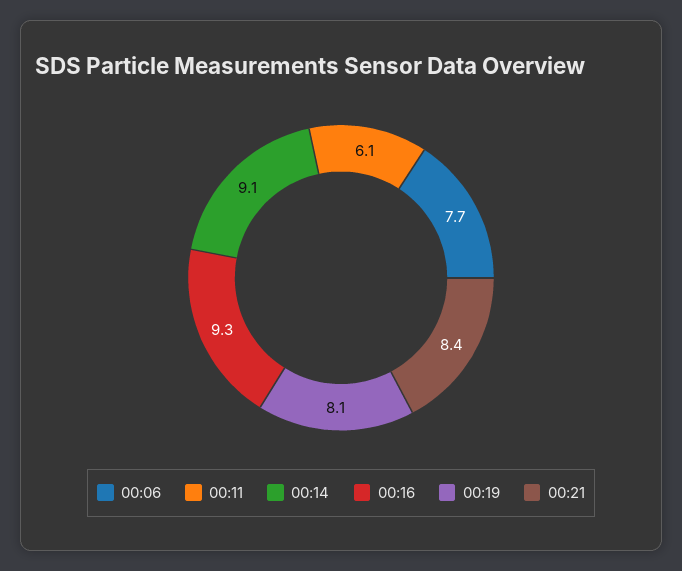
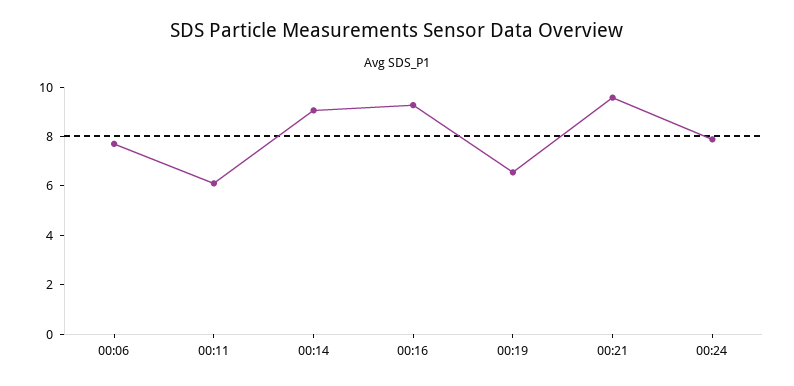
00:19: 8.1 -> 6.5
00:21: 8.4 -> 9.5
00:24: none -> 8

